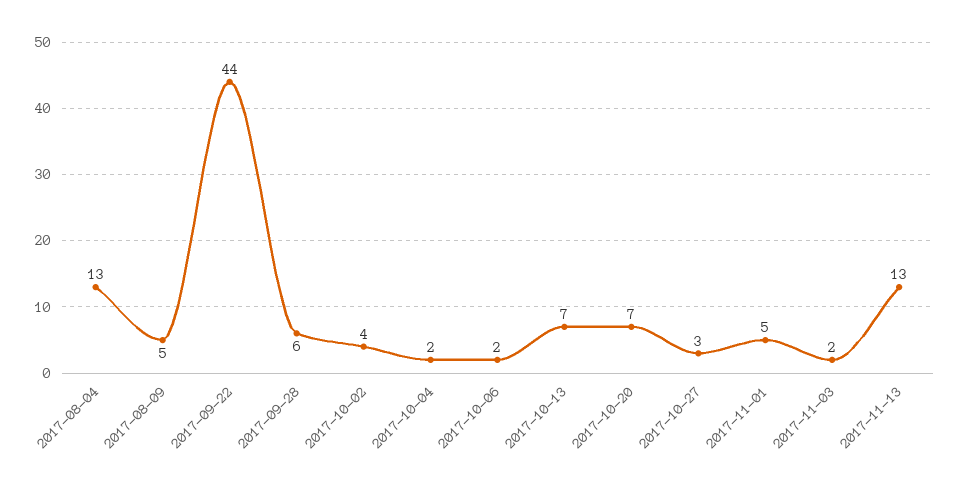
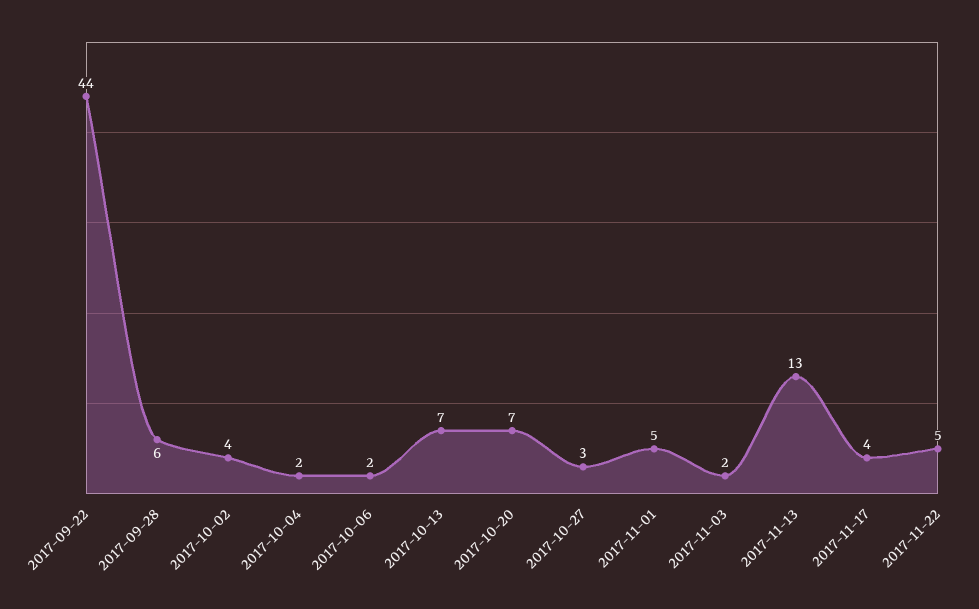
2017-08-04: 13 -> none
2017-08-09: 5 -> none
2017-11-17: none -> 4
2017-11-22: none -> 5

